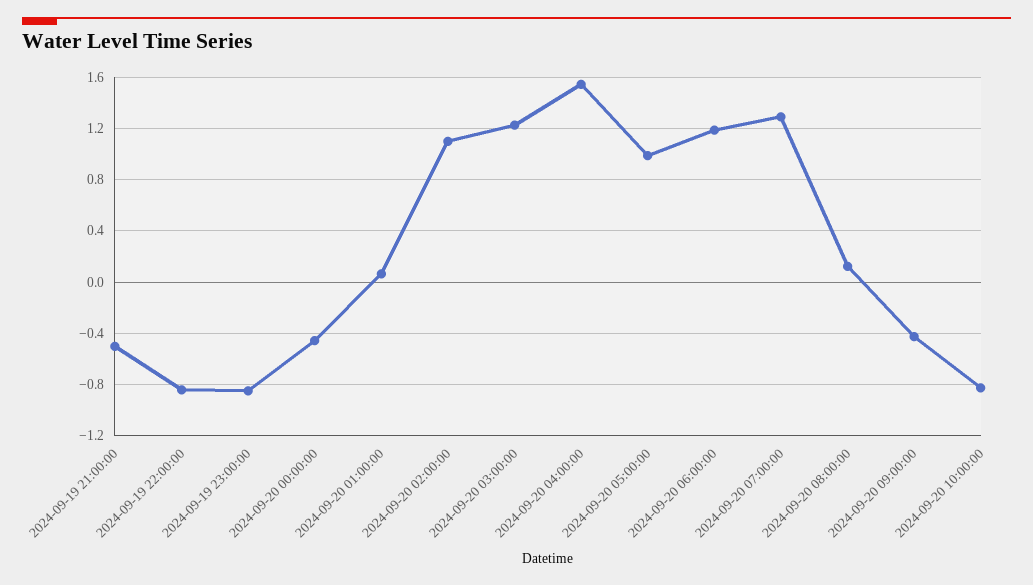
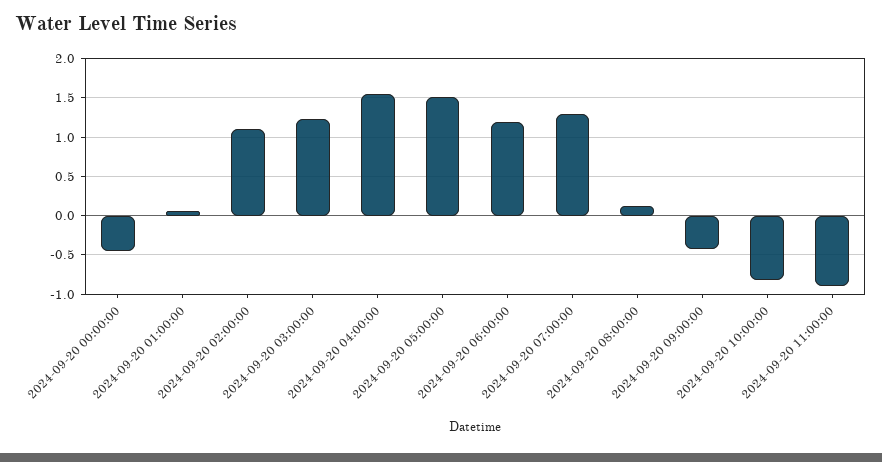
2024-09-19 21:00:00: -0.5 -> none
2024-09-19 22:00:00: -0.85 -> none
2024-09-19 23:00:00: -0.85 -> none
2024-09-20 05:00:00: 1 -> 1.5
2024-09-20 11:00:00: none -> -0.9

